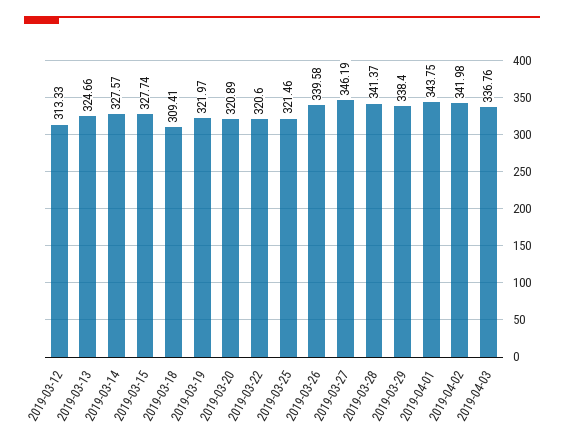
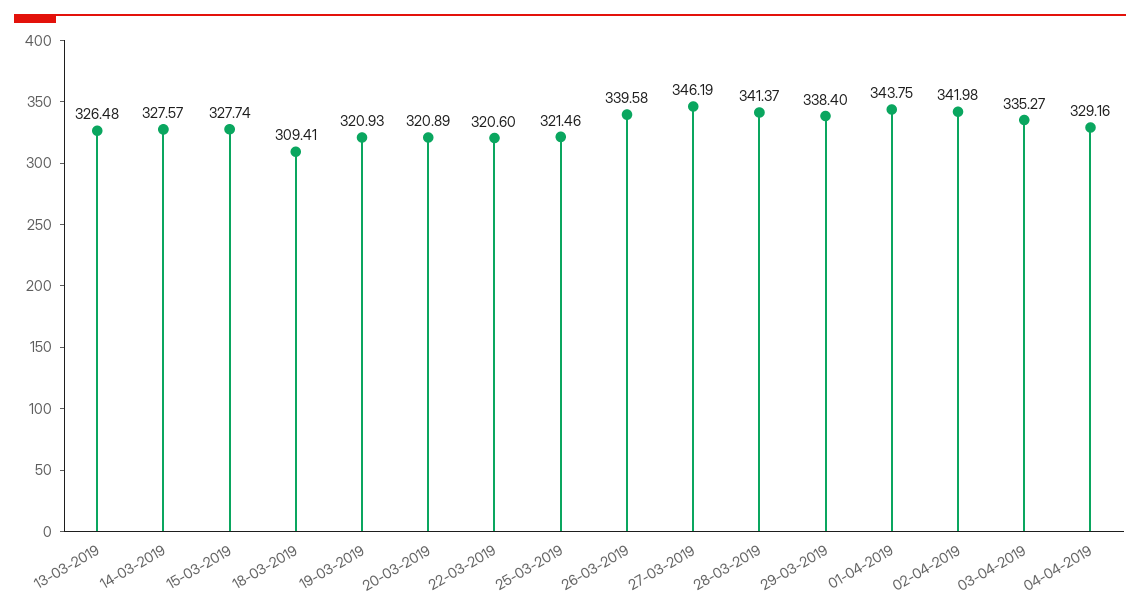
2019-03-12: 313.33 -> none
2019-03-13: 324.66 -> 326.48
2019-03-19: 321.97 -> 320.93
2019-04-03: 336.76 -> 335.27
04-04-2019: none -> 329.16

